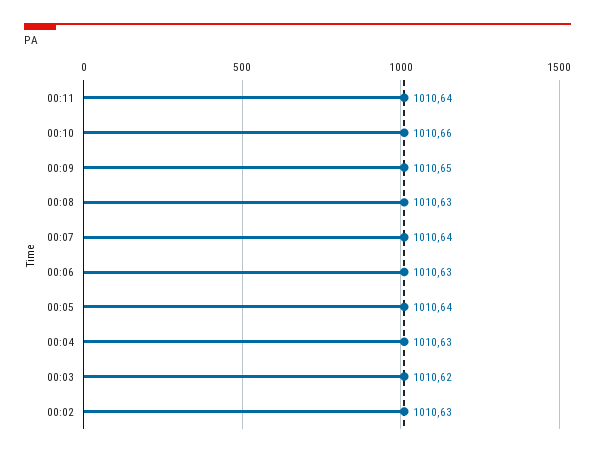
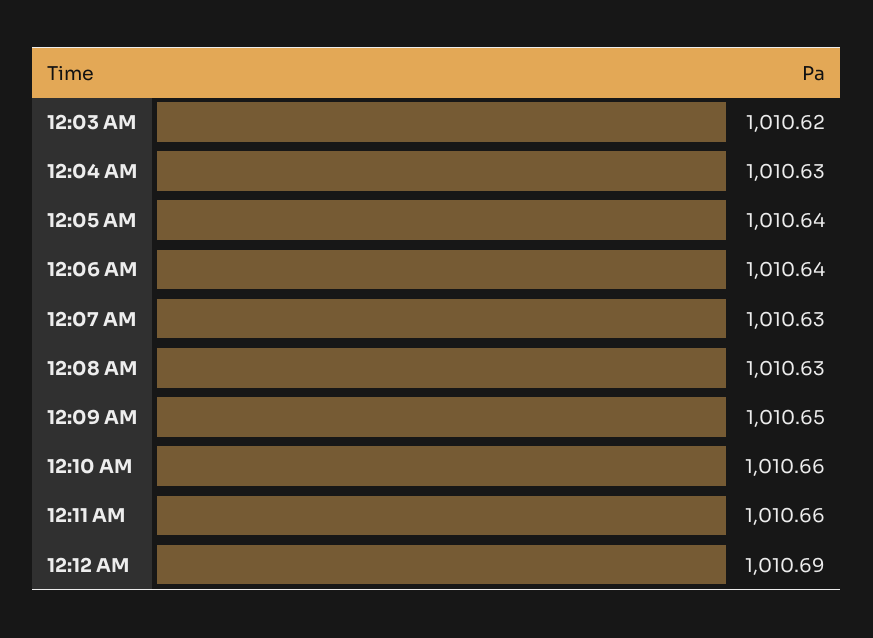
00:11: 1010.64 -> 1010.66
00:07: 1010.64 -> 1010.63
00:06: 1010.63 -> 1010.64
00:02: 1010.63 -> none
12:12 AM: none -> 1010.69

